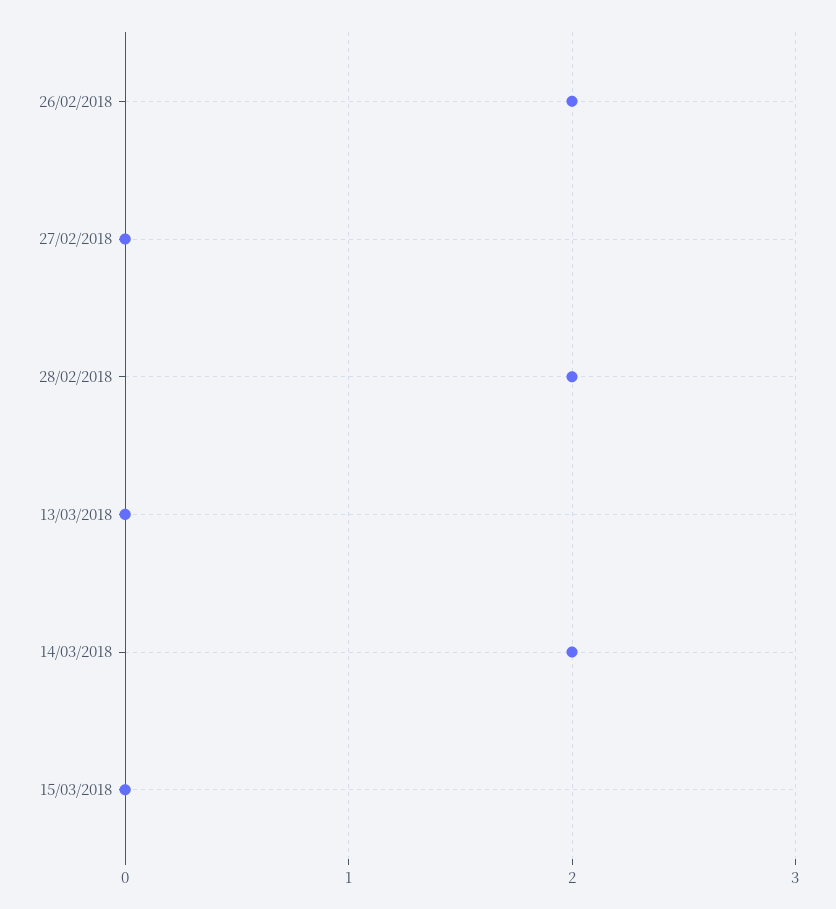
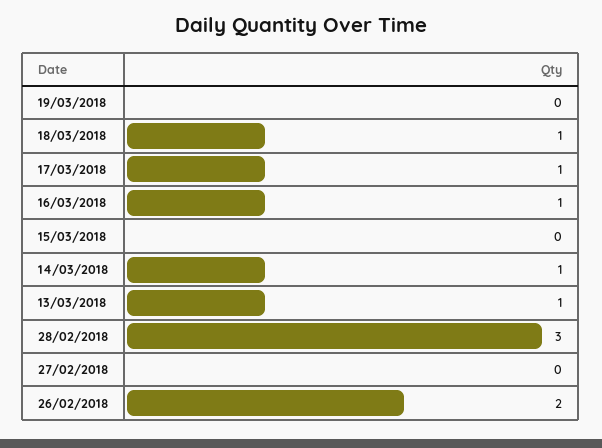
28/02/2018: 2 -> 3
13/03/2018: 0 -> 1
14/03/2018: 2 -> 1
19/03/2018: none -> 0
18/03/2018: none -> 1
17/03/2018: none -> 1
16/03/2018: none -> 1

